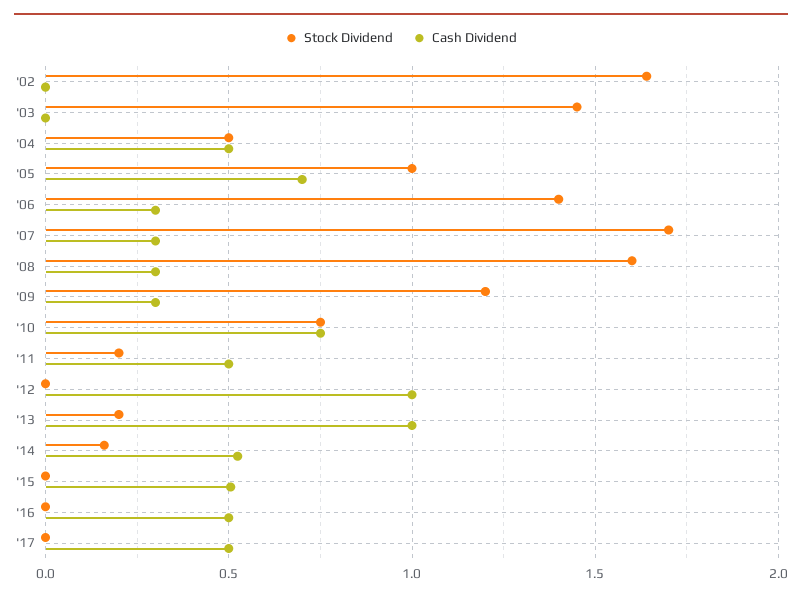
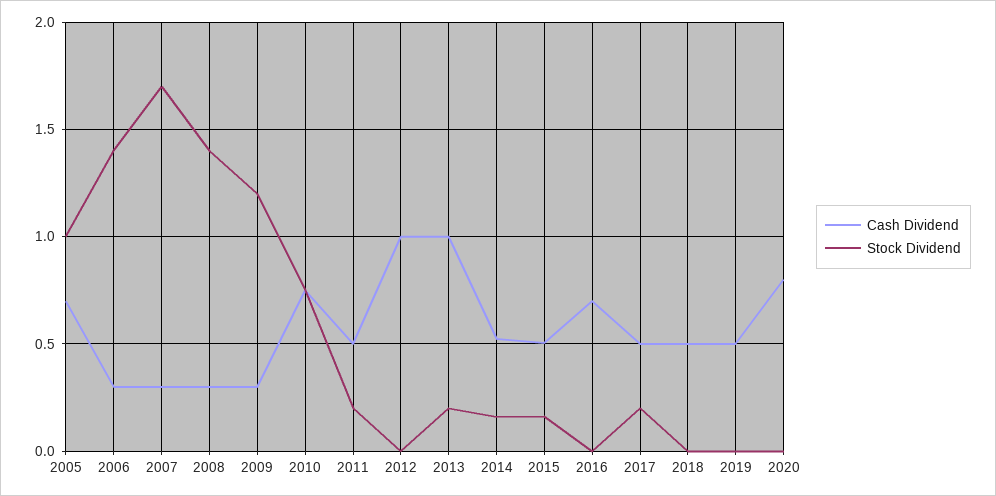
Stock Dividend, '02: 1.65 -> none
Cash Dividend, '02: 0 -> none
Stock Dividend, '03: 1.45 -> none
Cash Dividend, '03: 0 -> none
Stock Dividend, '04: 0.5 -> none
Cash Dividend, '04: 0.5 -> none
Stock Dividend, '08: 1.6 -> 1.4
Stock Dividend, '15: 0 -> 0.15
Cash Dividend, '16: 0.5 -> 0.7
Stock Dividend, '17: 0 -> 0.2
Cash Dividend, 2018: none -> 0.5
Stock Dividend, 2018: none -> 0
Cash Dividend, 2019: none -> 0.5
Stock Dividend, 2019: none -> 0
Cash Dividend, 2020: none -> 0.8
Stock Dividend, 2020: none -> 0

